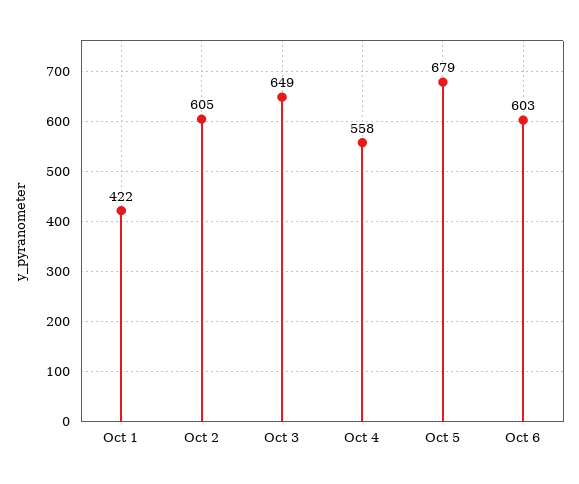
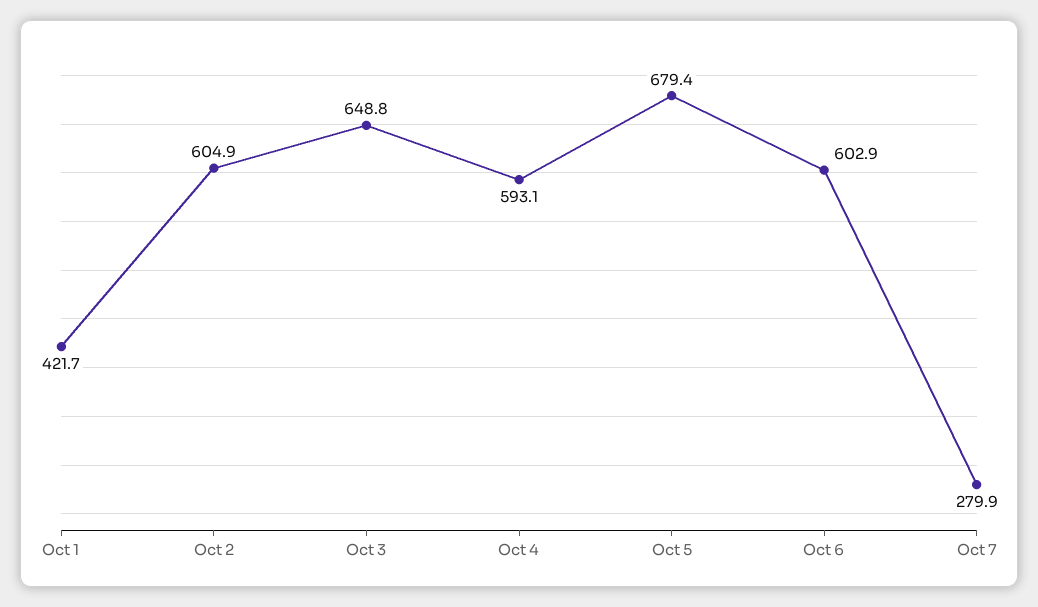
Oct 4: 558 -> 593.1
Oct 7: none -> 279.9

